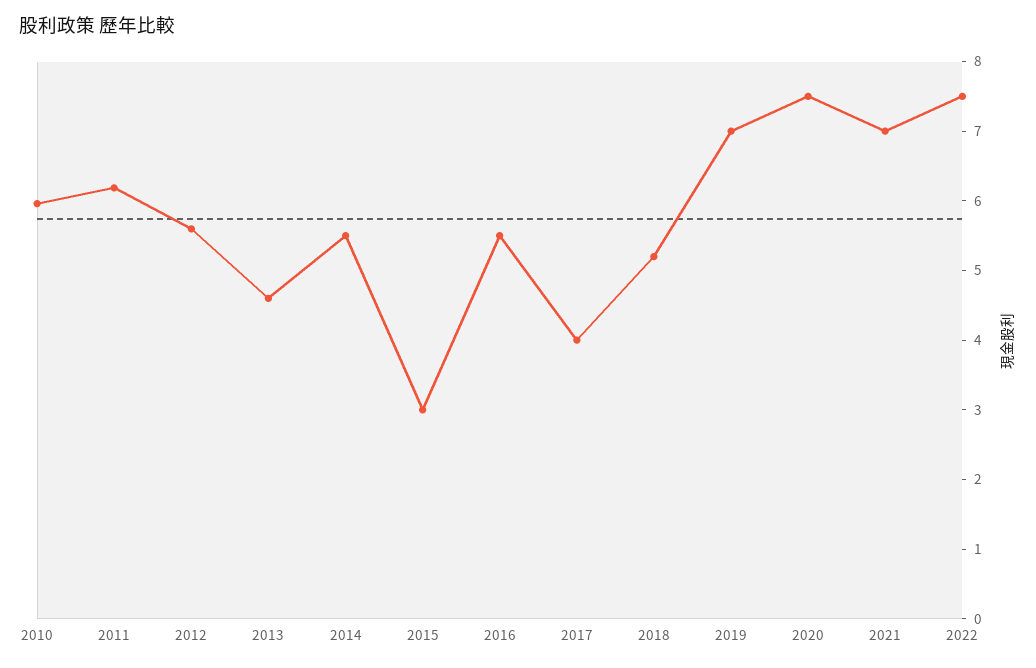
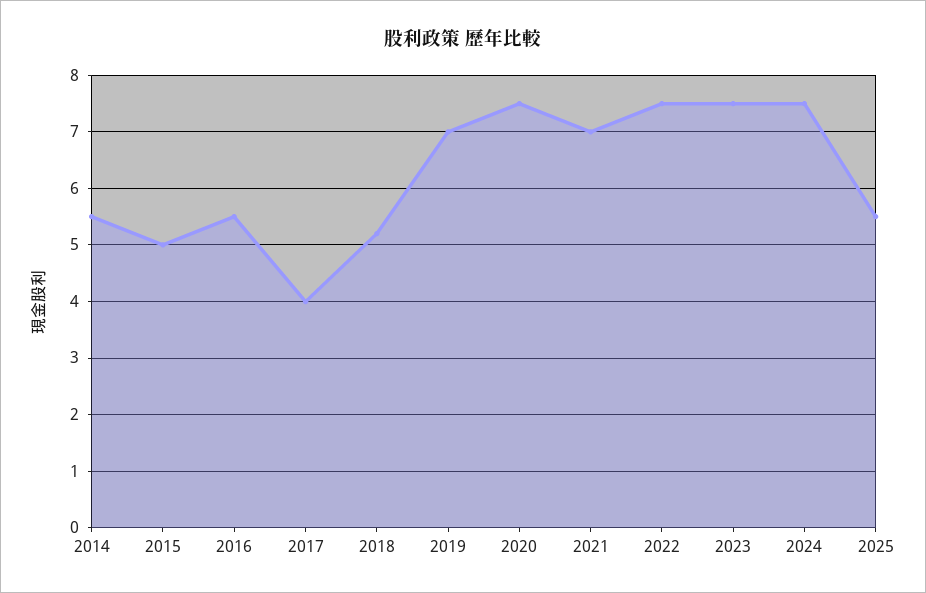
2010: 6 -> none
2011: 6.2 -> none
2012: 5.6 -> none
2013: 4.6 -> none
2015: 3 -> 5
2023: none -> 7.5
2024: none -> 7.5
2025: none -> 5.5

